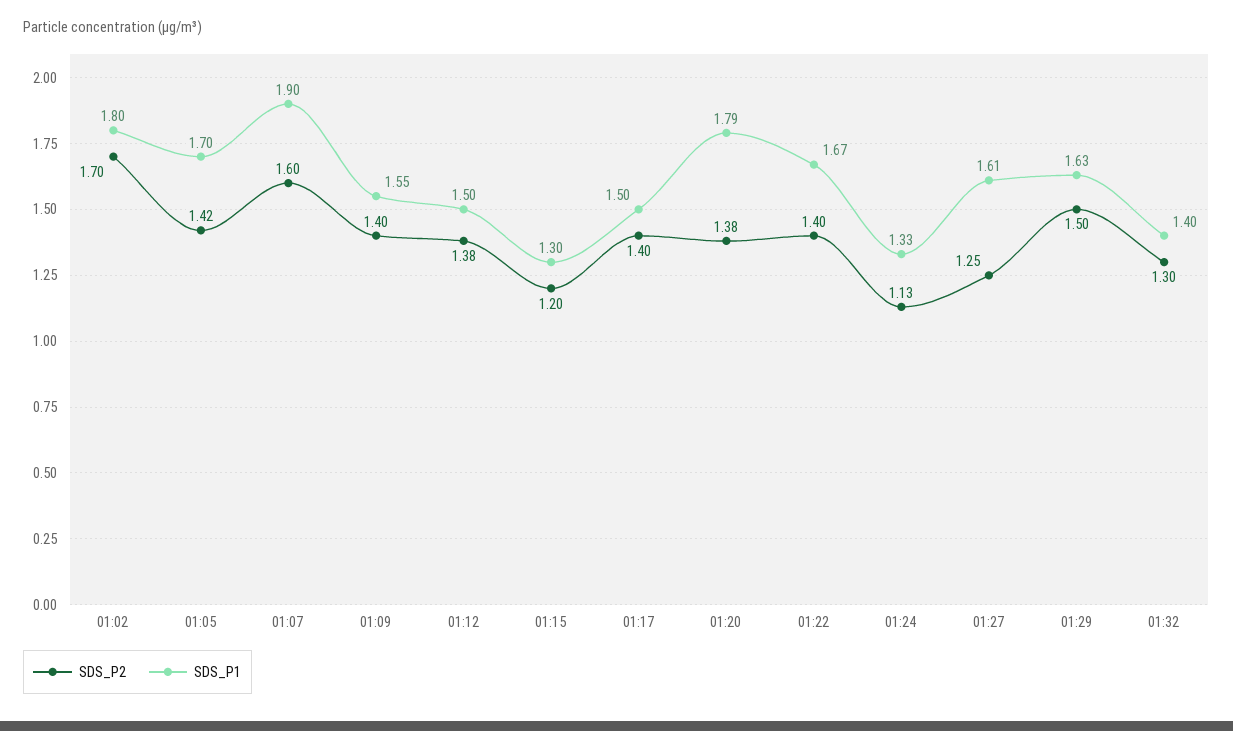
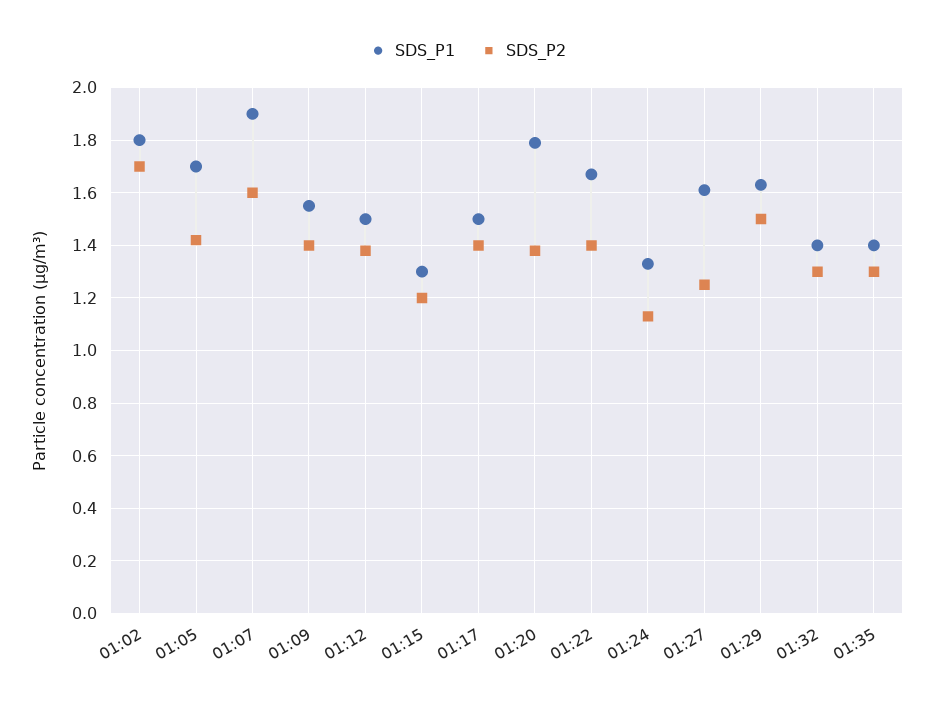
SDS_P1, 01:35: none -> 1.4
SDS_P2, 01:35: none -> 1.3

